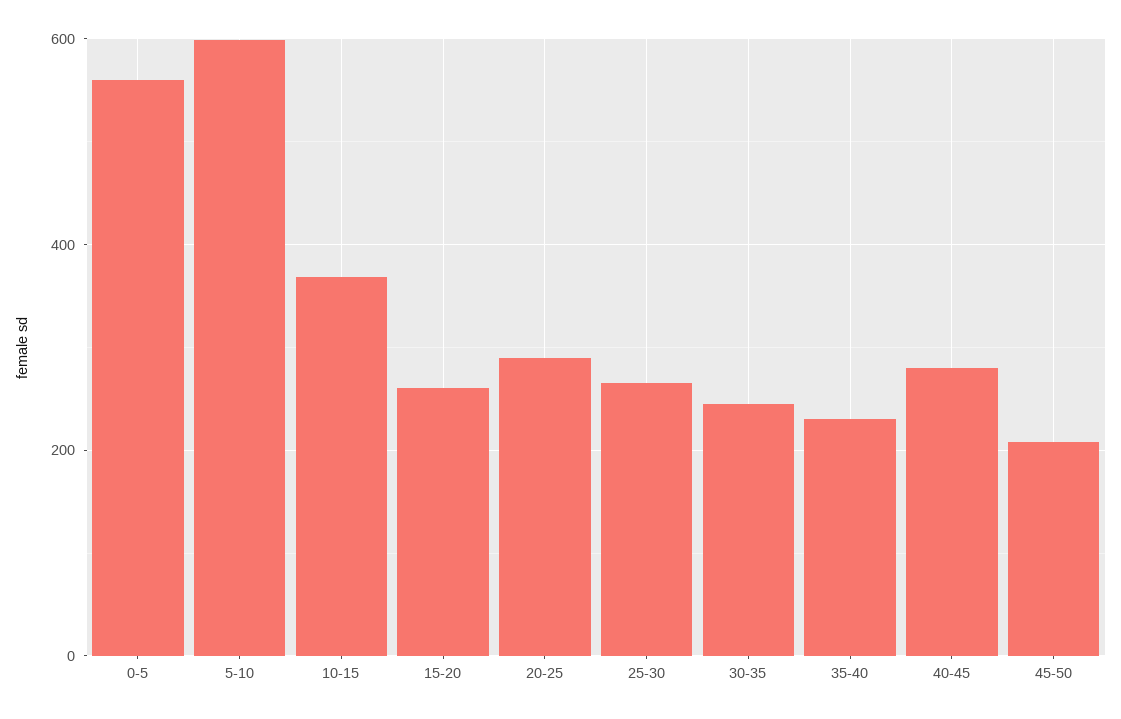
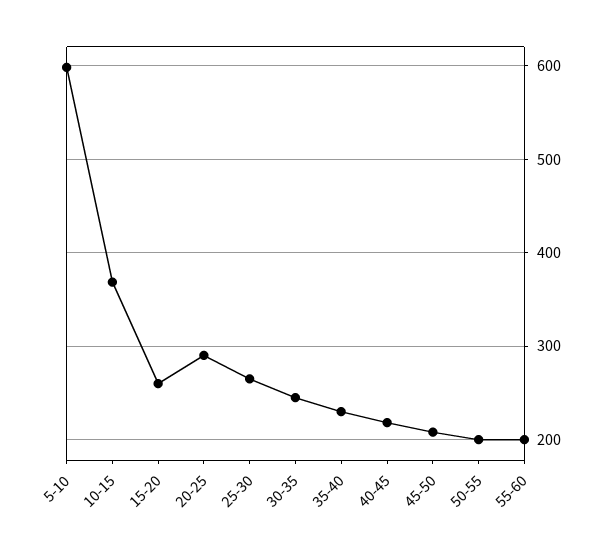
0-5: 560 -> none
40-45: 280 -> 220
50-55: none -> 200
55-60: none -> 200

